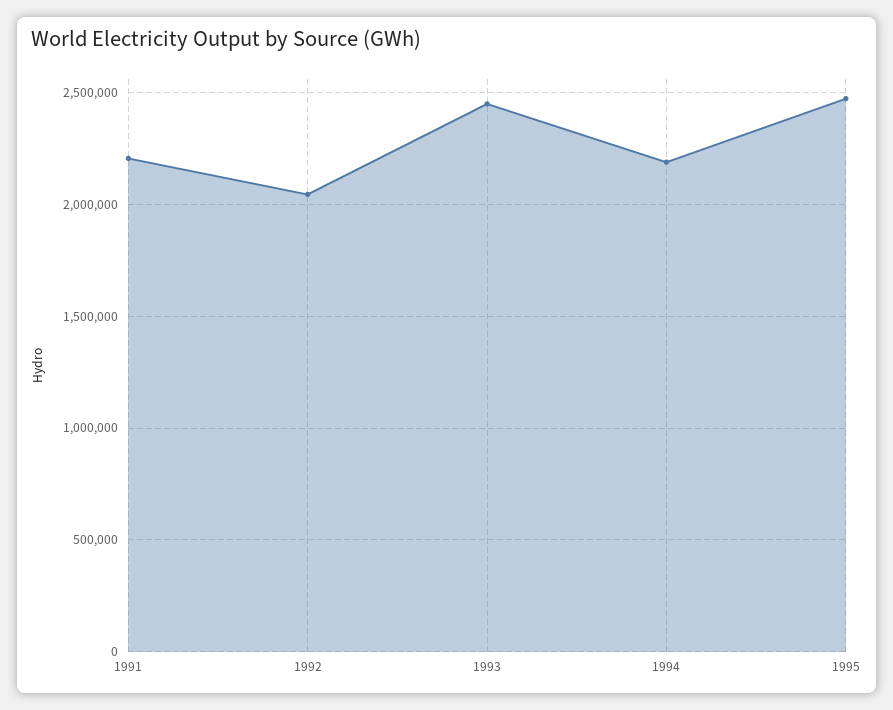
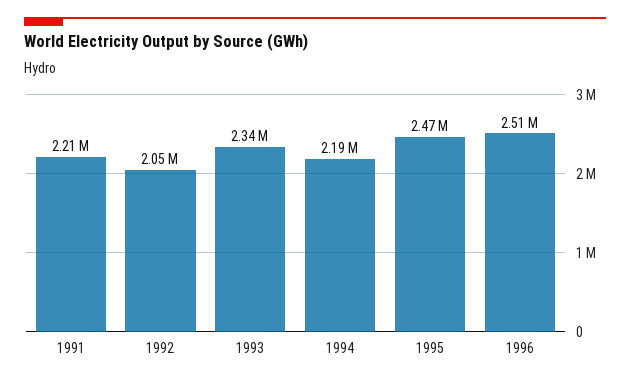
1993: 2450000 -> 2340000
1996: none -> 2510000

